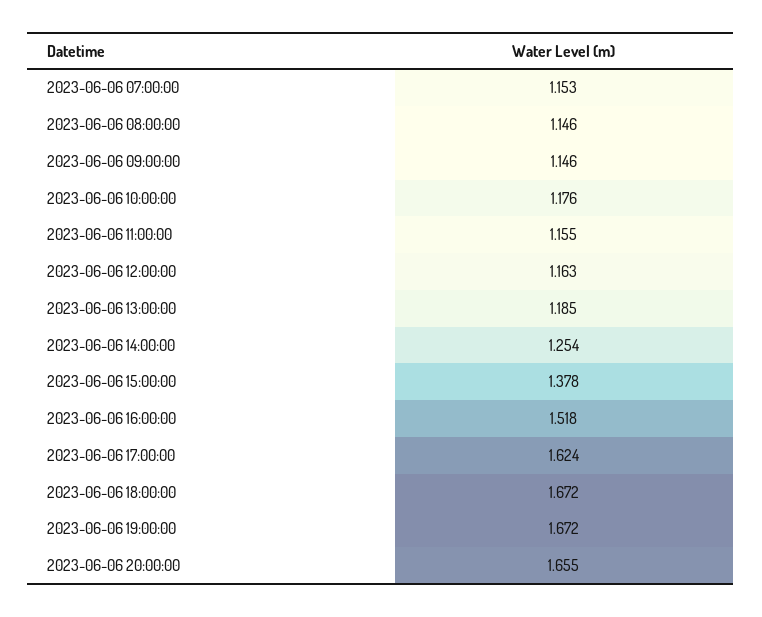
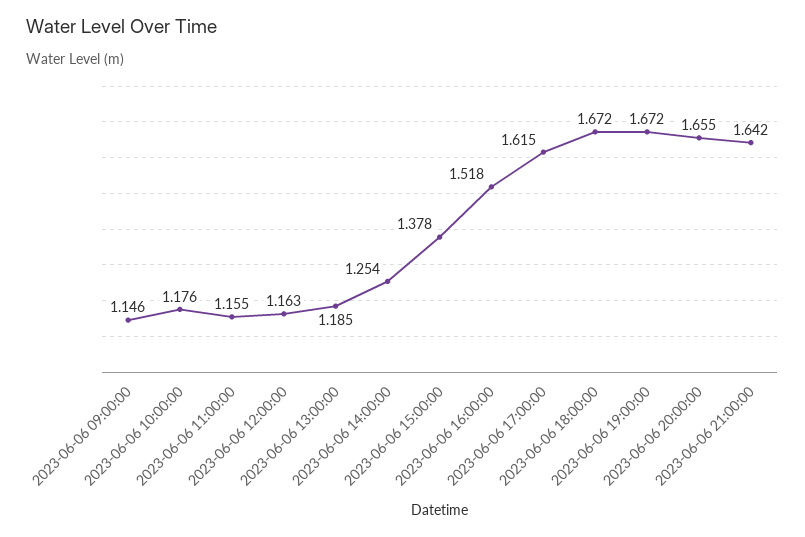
2023-06-06 07:00:00: 1.153 -> none
2023-06-06 08:00:00: 1.146 -> none
2023-06-06 17:00:00: 1.624 -> 1.615
2023-06-06 21:00:00: none -> 1.642

